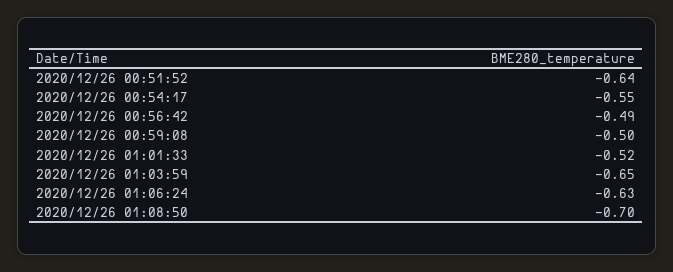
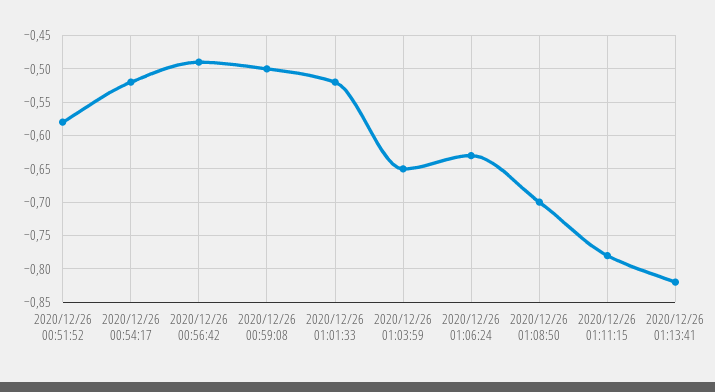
2020/12/26 00:51:52: -0.64 -> -0.58
2020/12/26 00:54:17: -0.55 -> -0.52
2020/12/26 01:11:15: none -> -0.78
2020/12/26 01:13:41: none -> -0.82

